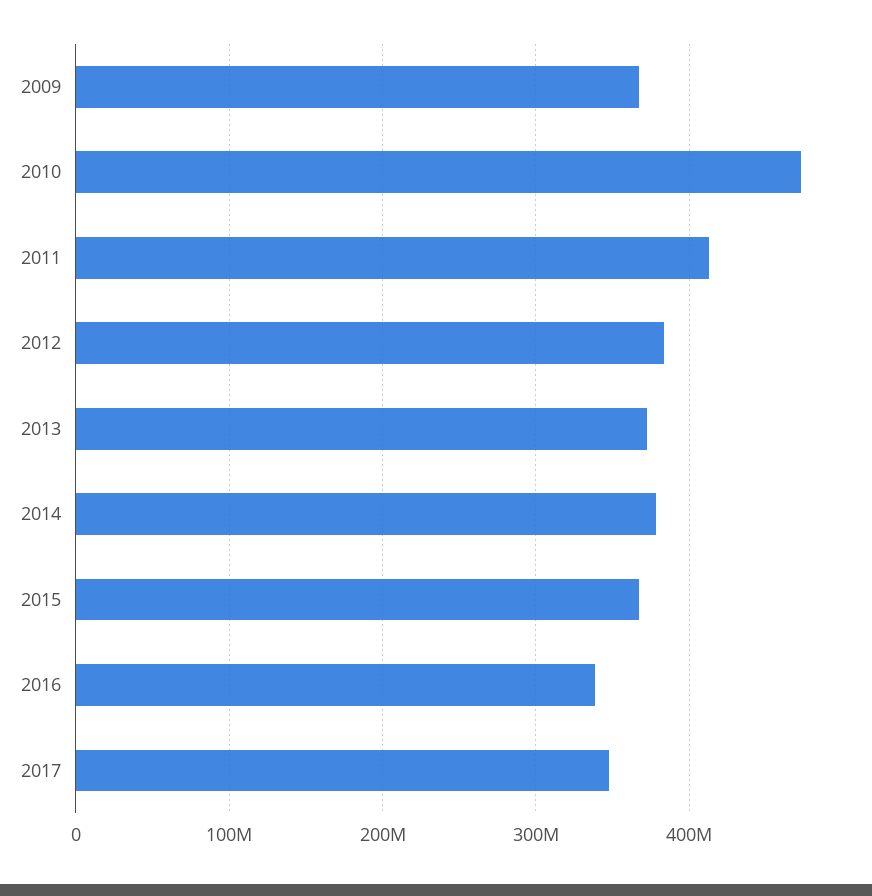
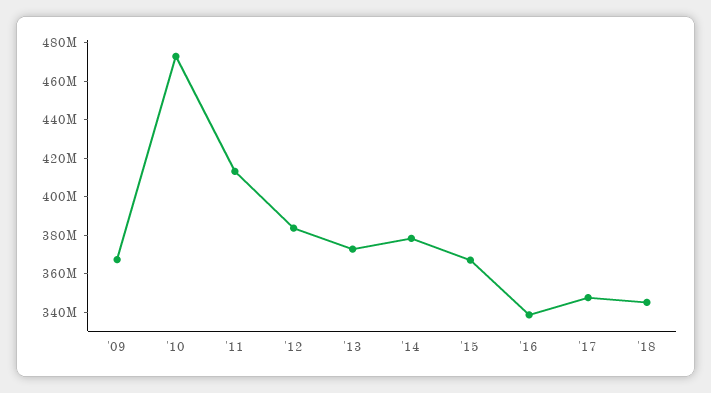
'18: none -> 345000000

